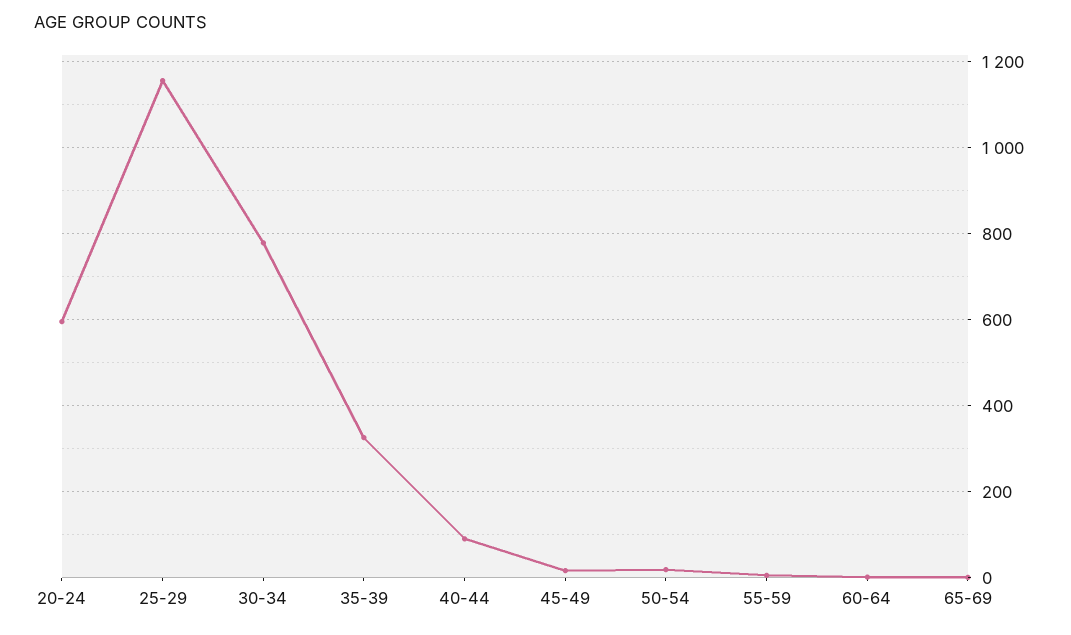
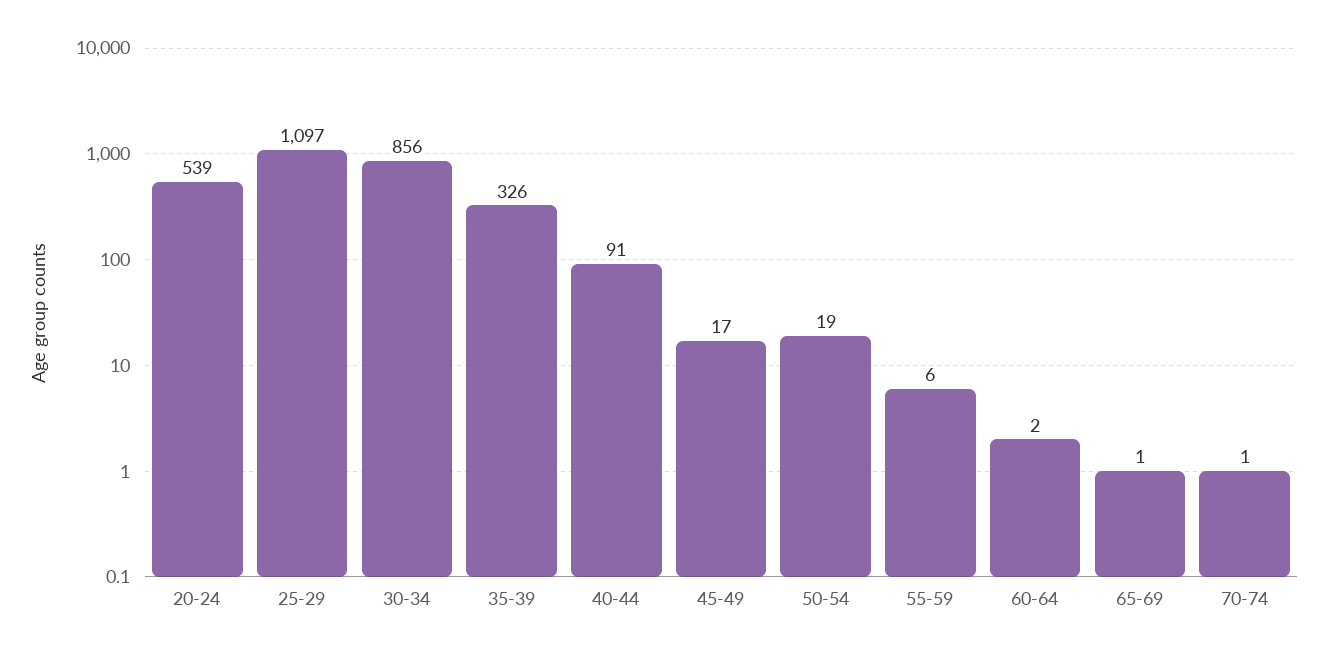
20-24: 600 -> 539
25-29: 1160 -> 1097
30-34: 780 -> 856
70-74: none -> 1

